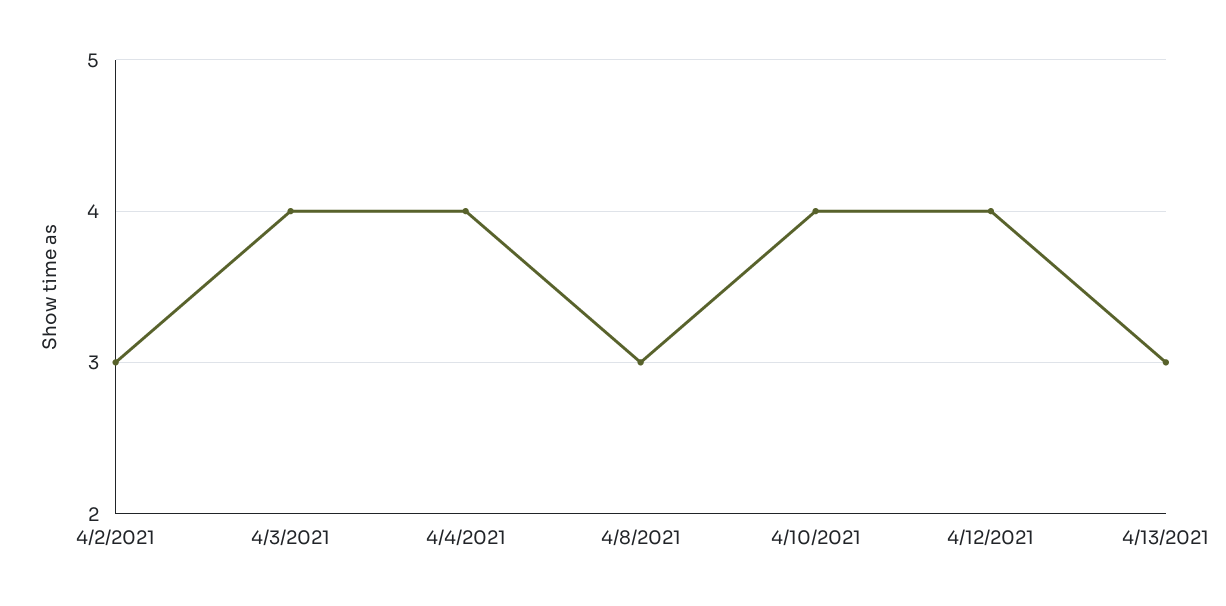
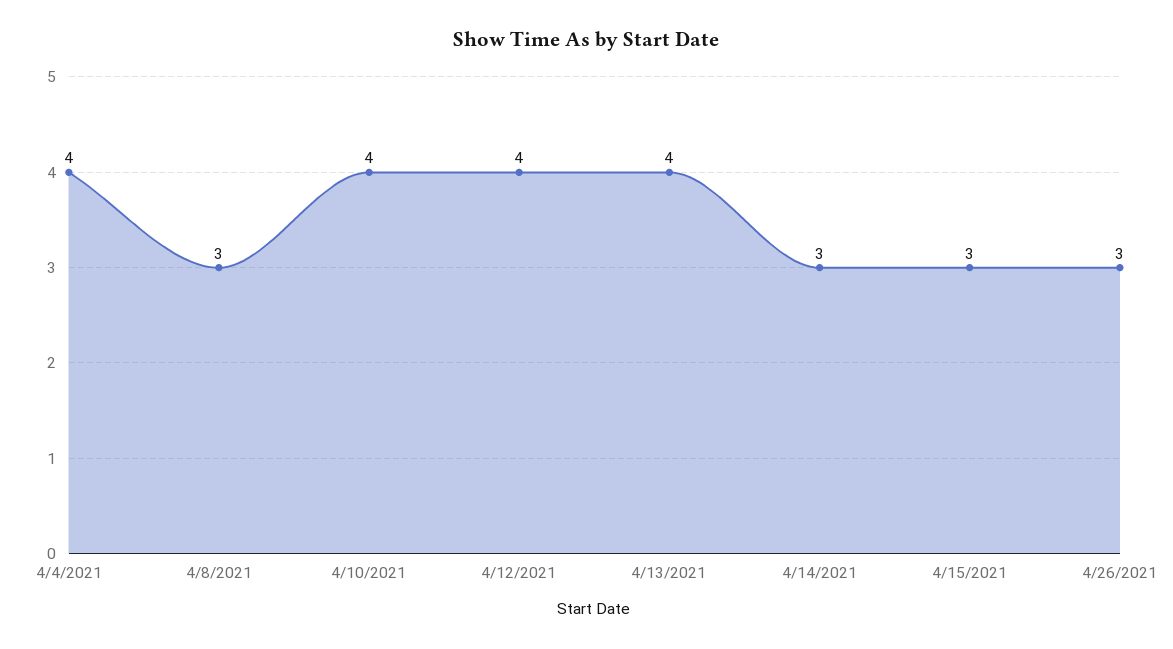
4/2/2021: 3 -> none
4/3/2021: 4 -> none
4/13/2021: 3 -> 4
4/14/2021: none -> 3
4/15/2021: none -> 3
4/26/2021: none -> 3

